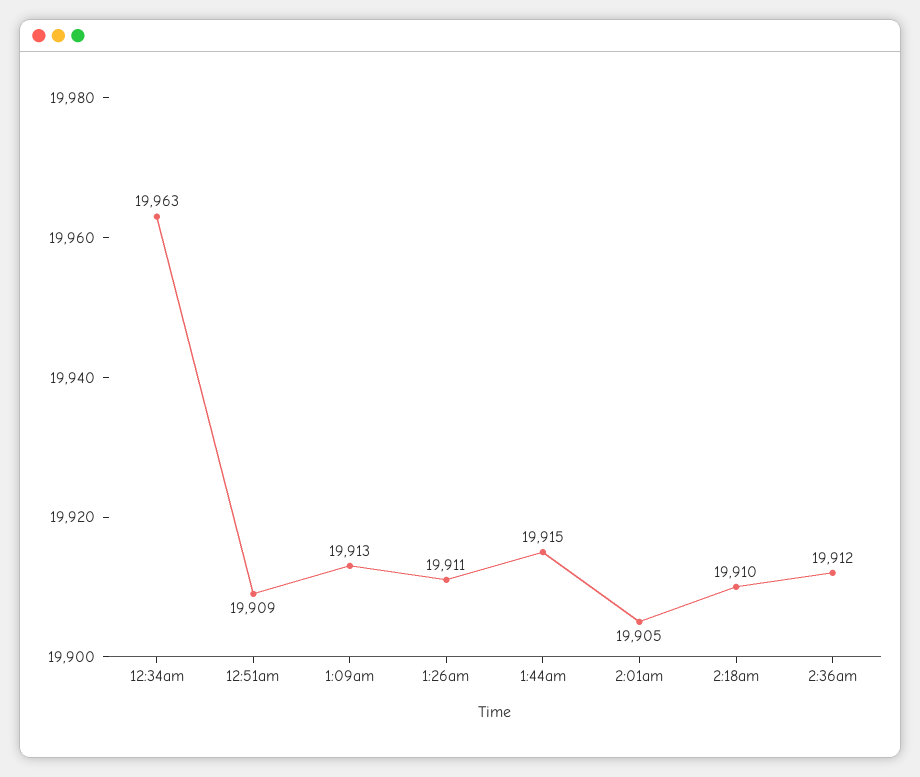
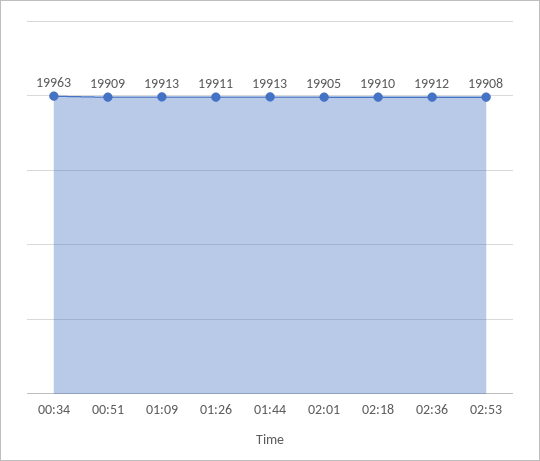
1:44am: 19915 -> 19913
02:53: none -> 19908

